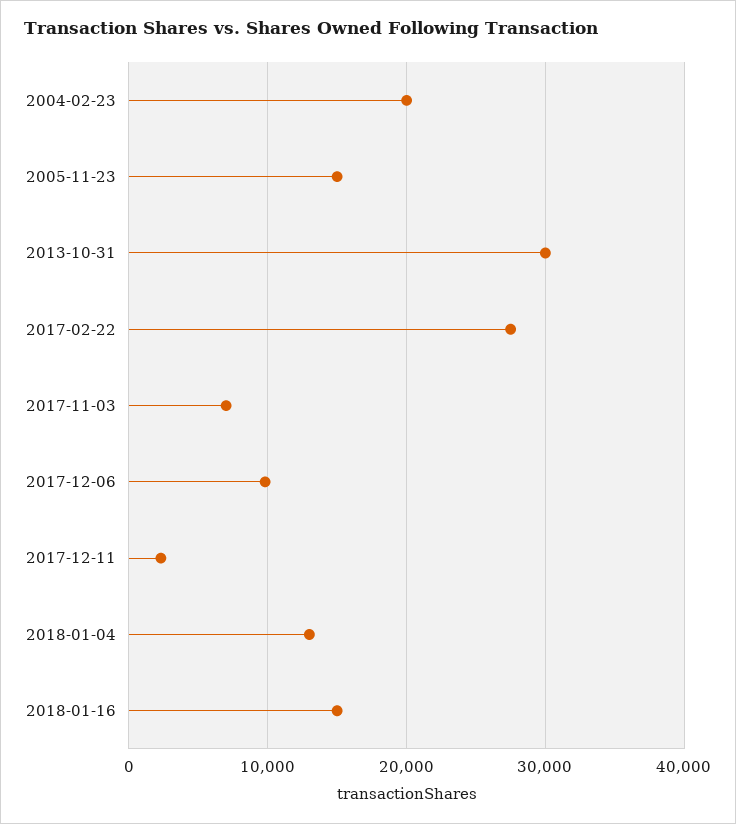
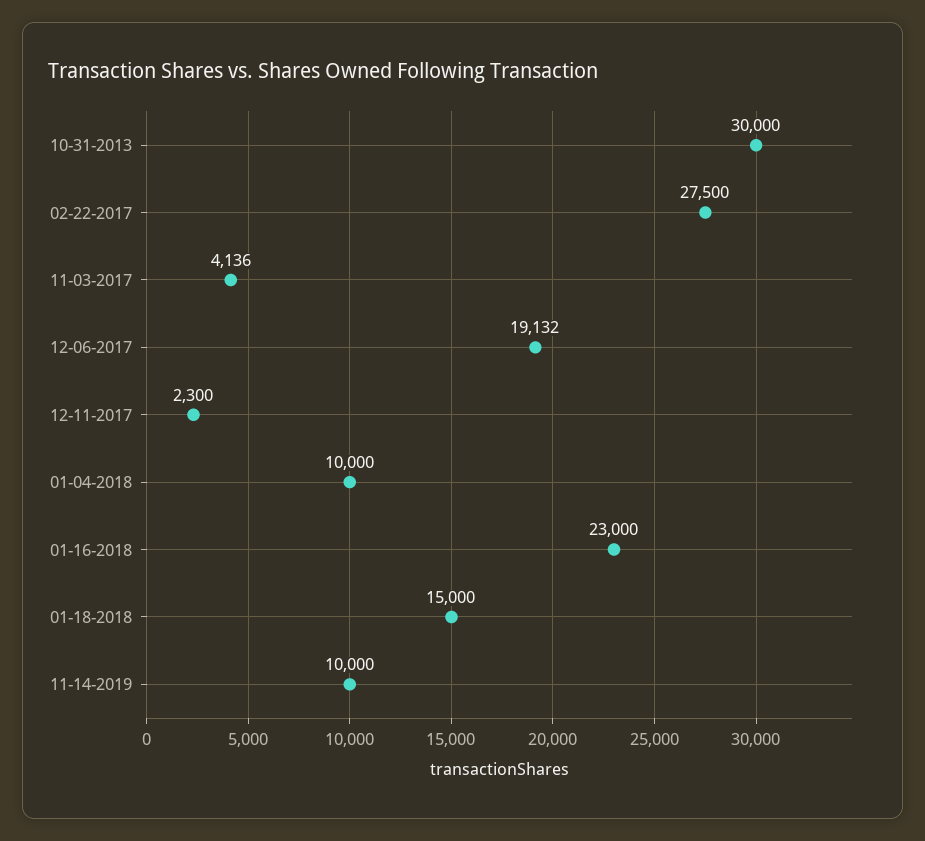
2004-02-23: 20000 -> none
2005-11-23: 15000 -> none
2017-11-03: 7000 -> 4136
2017-12-06: 10000 -> 19132
2018-01-04: 13000 -> 10000
2018-01-16: 15000 -> 23000
01-18-2018: none -> 15000
11-14-2019: none -> 10000

